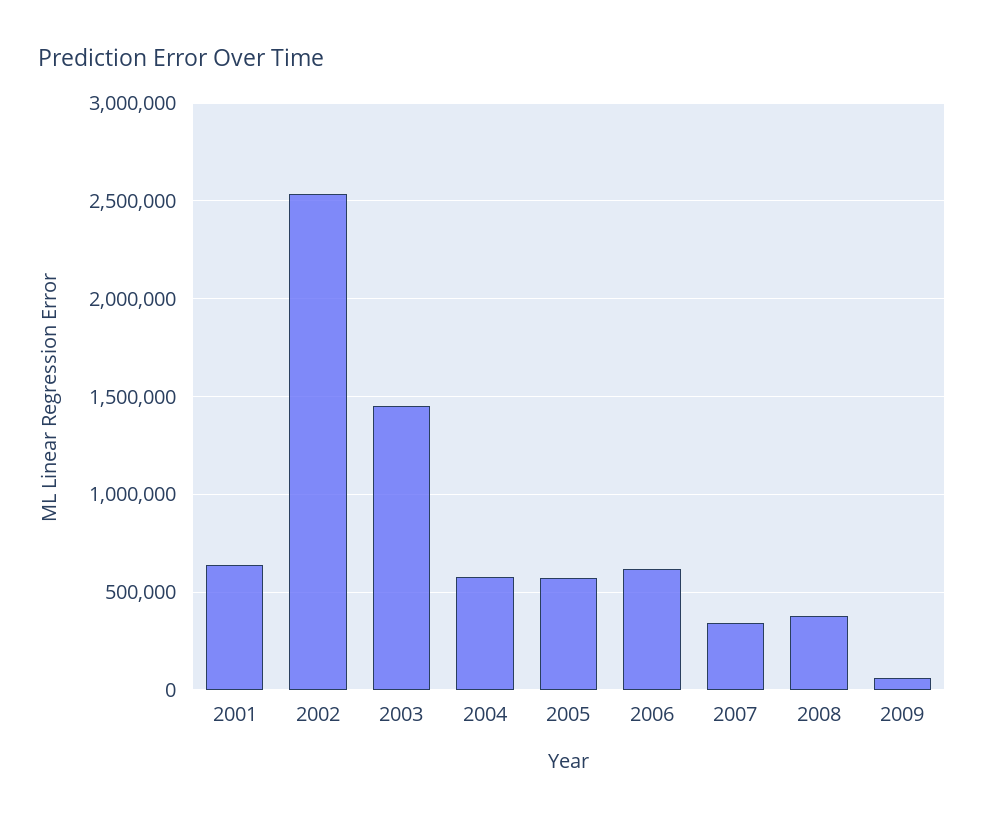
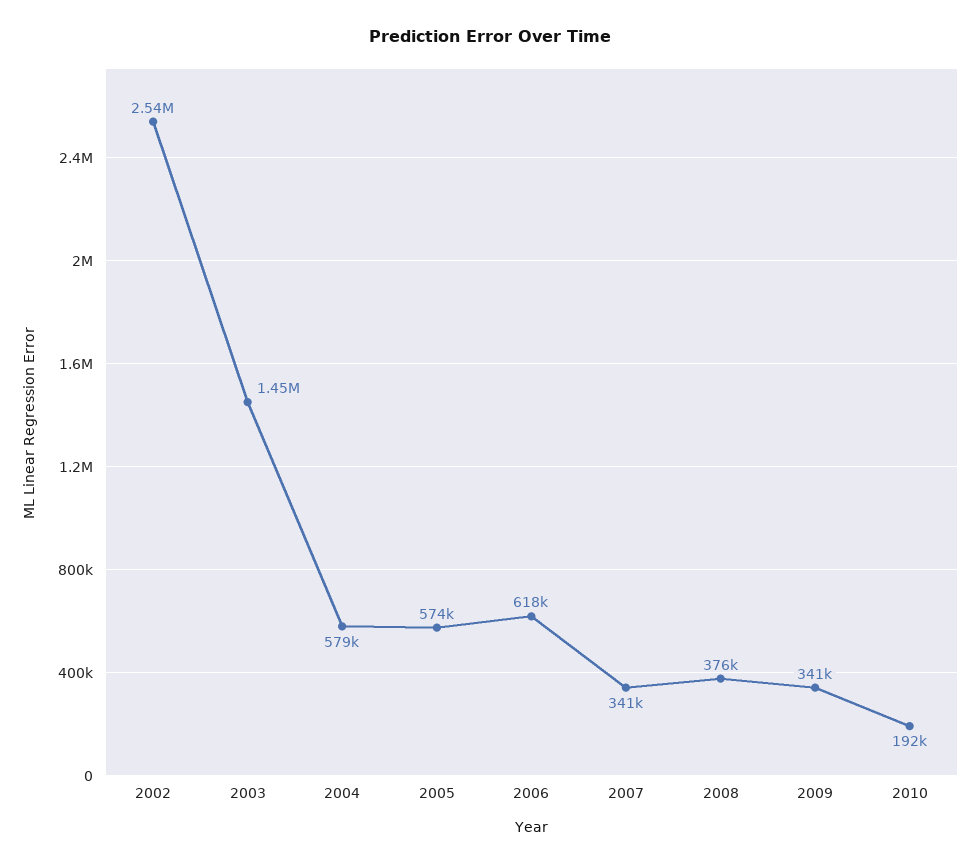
2001: 650000 -> none
2009: 50000 -> 341000
2010: none -> 192000

